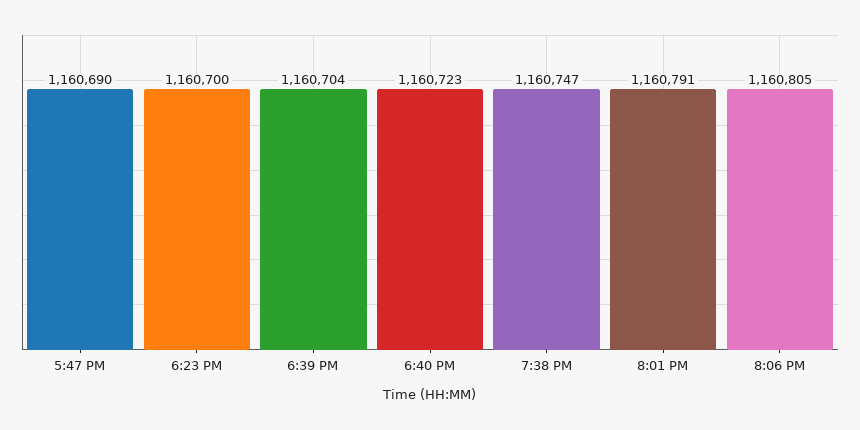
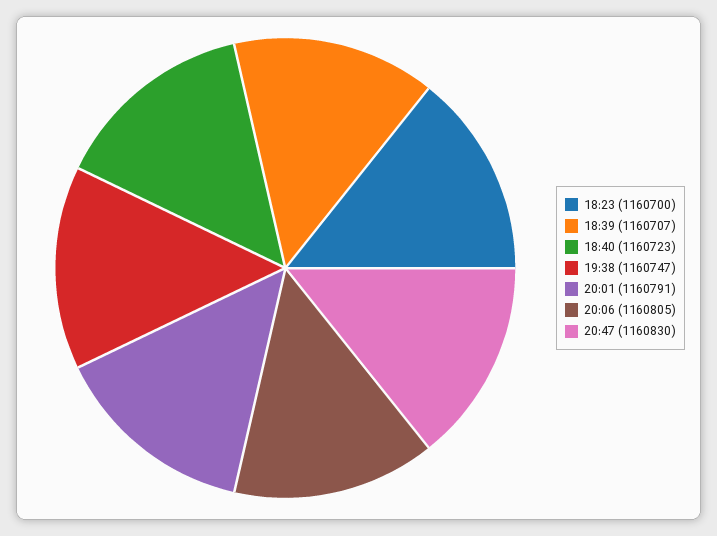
5:47 PM: 1160690 -> none
6:39 PM: 1160704 -> 1160707
20:47: none -> 1160830

